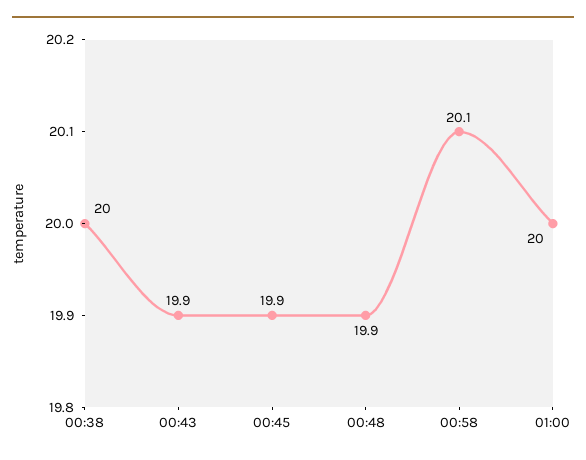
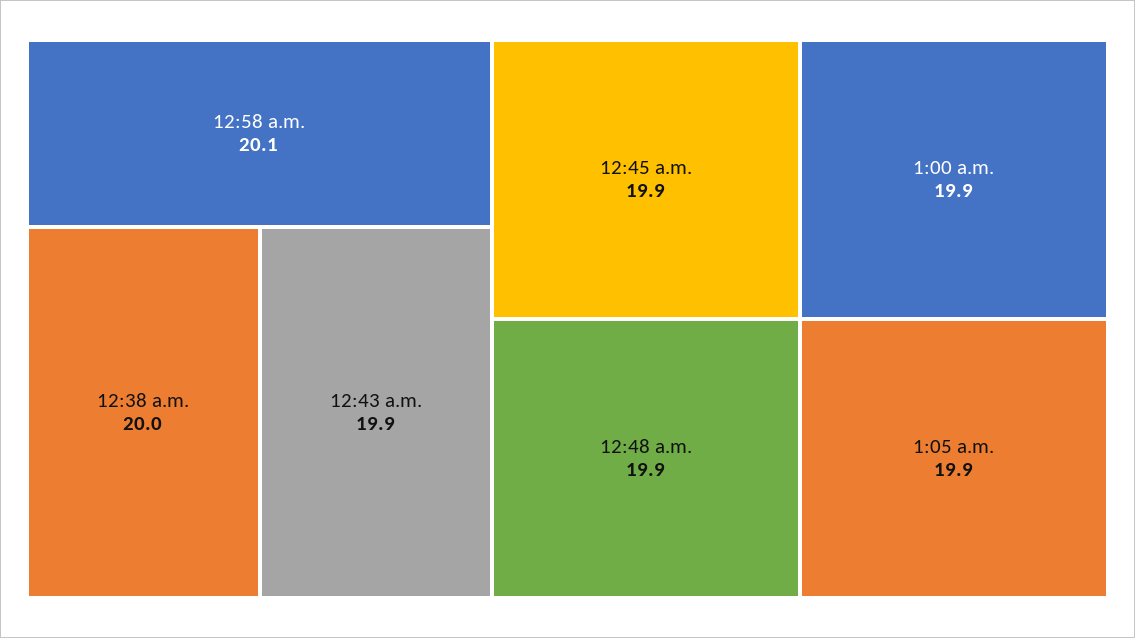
01:00: 20 -> 19.9
1:05 a.m.: none -> 19.9

